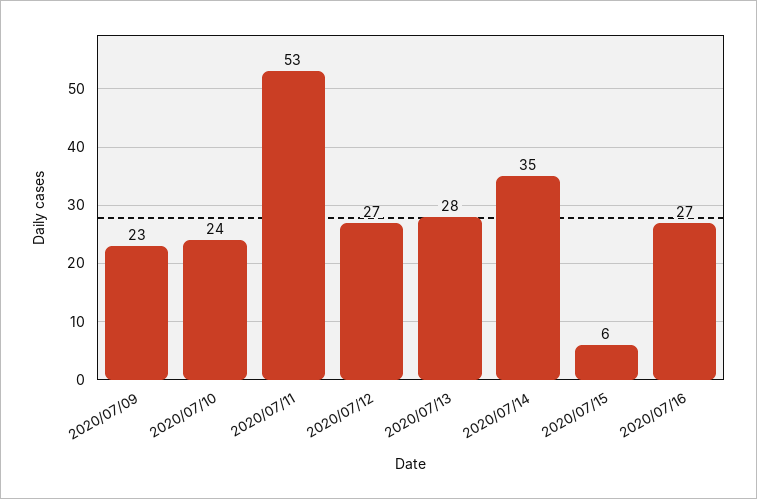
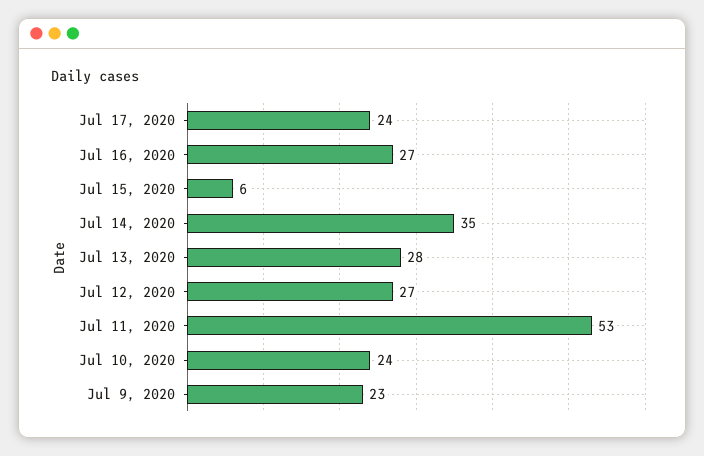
Jul 17, 2020: none -> 24

